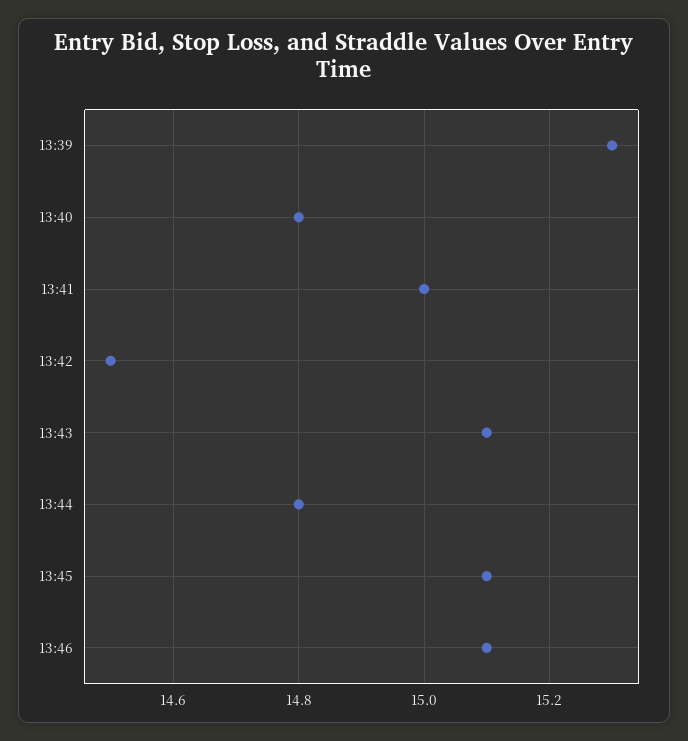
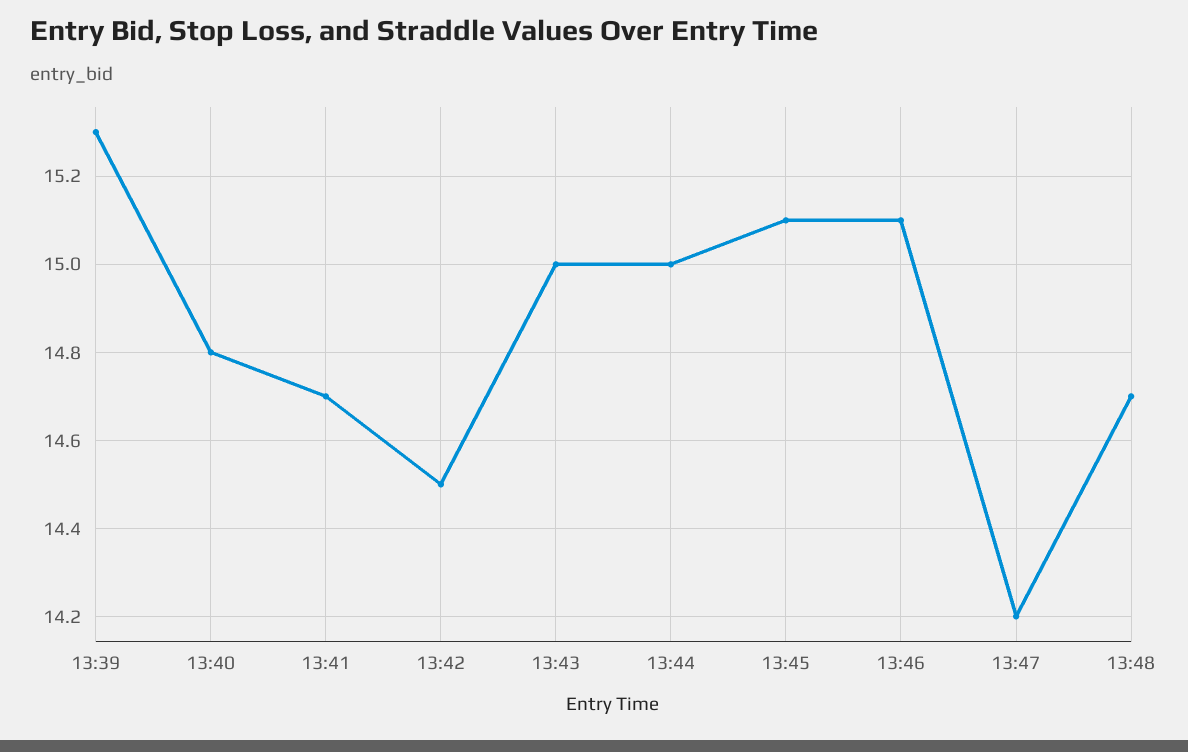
13:41: 15 -> 14.7
13:43: 15.1 -> 15
13:44: 14.8 -> 15
13:47: none -> 14.2
13:48: none -> 14.7

